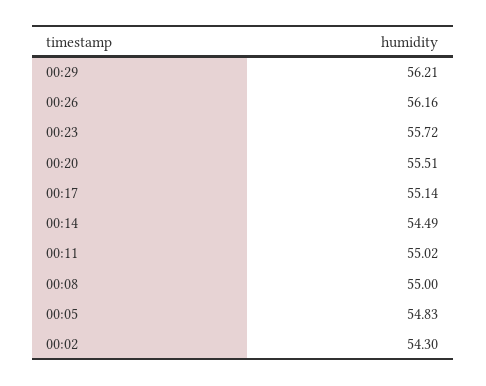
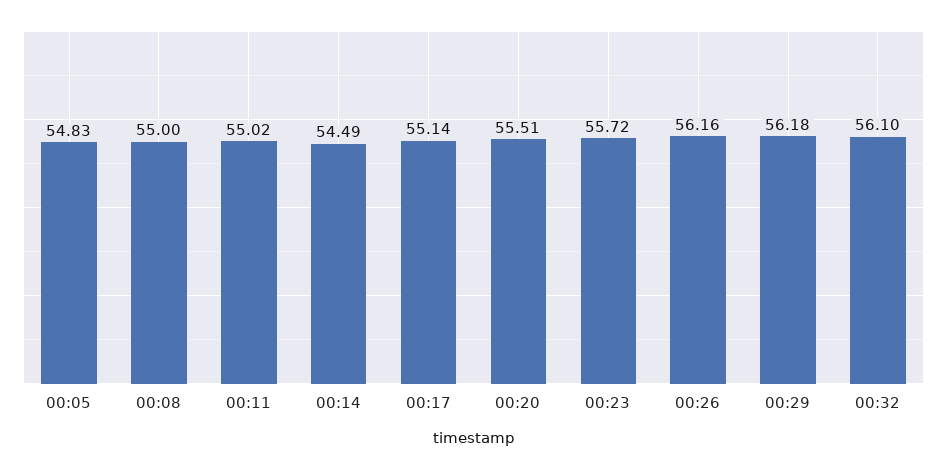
00:29: 56.21 -> 56.18
00:02: 54.3 -> none
00:32: none -> 56.1

